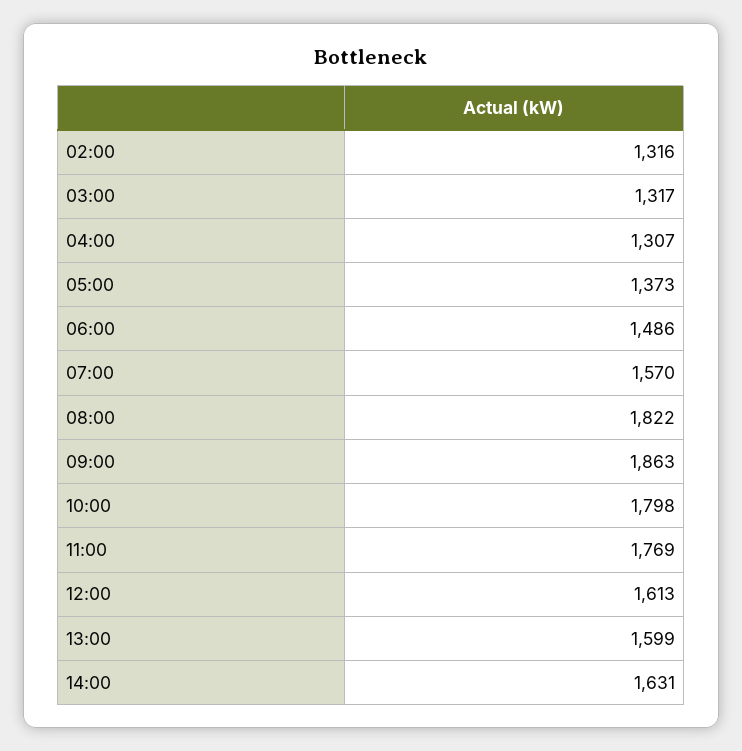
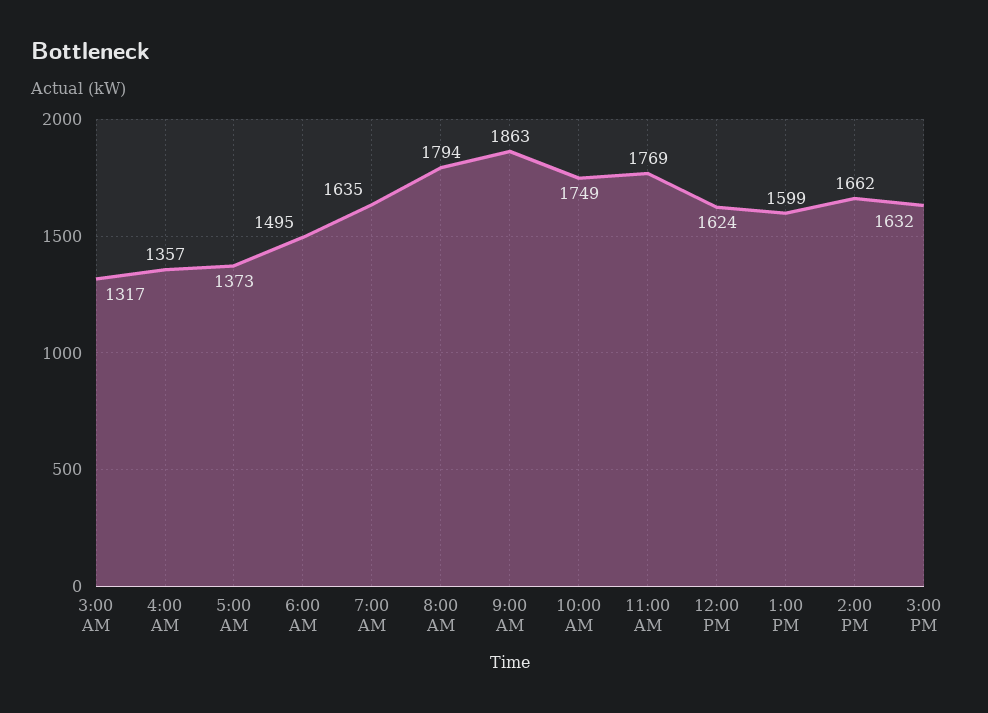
02:00: 1316 -> none
04:00: 1307 -> 1357
06:00: 1486 -> 1495
07:00: 1570 -> 1635
08:00: 1822 -> 1794
10:00: 1798 -> 1749
12:00: 1613 -> 1624
14:00: 1631 -> 1662
3:00 PM: none -> 1632

